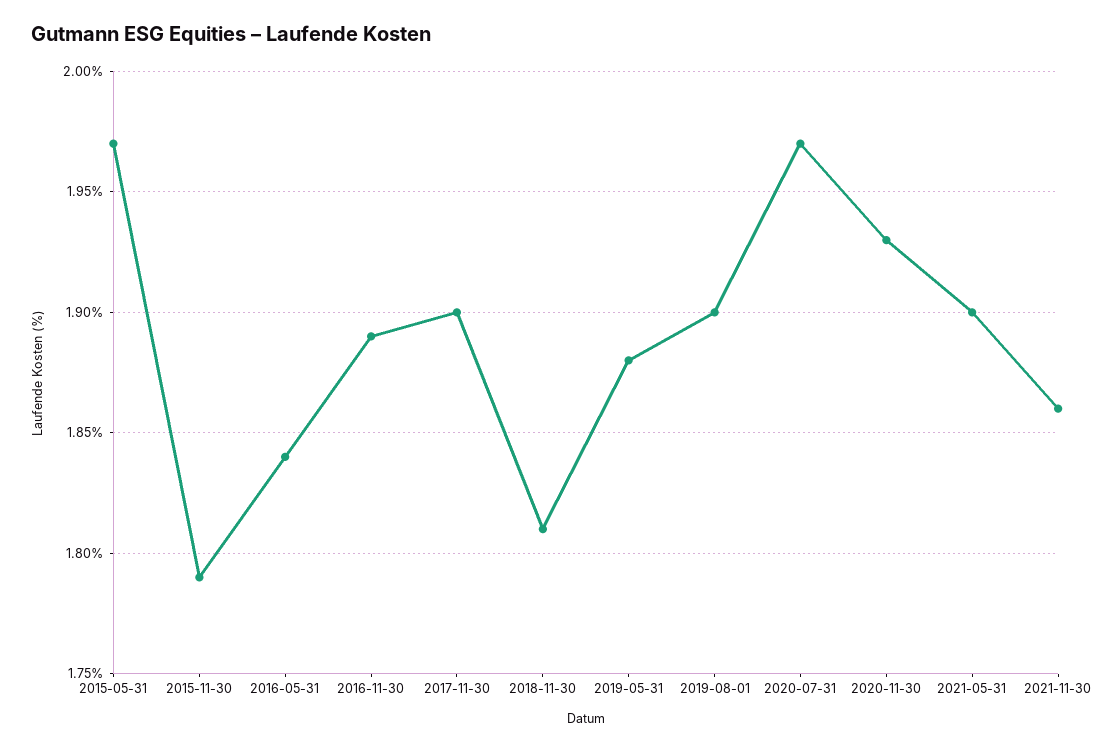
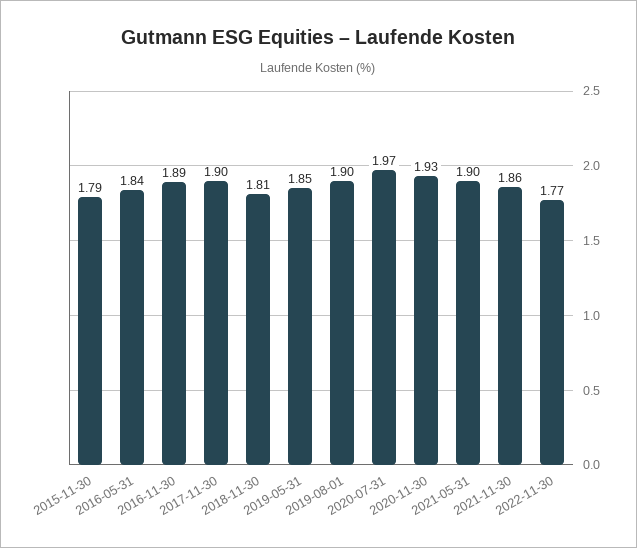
2015-05-31: 1.97 -> none
2019-05-31: 1.88 -> 1.85
2022-11-30: none -> 1.77

